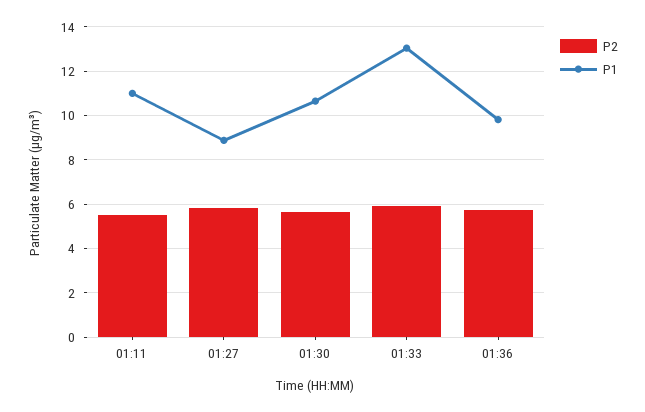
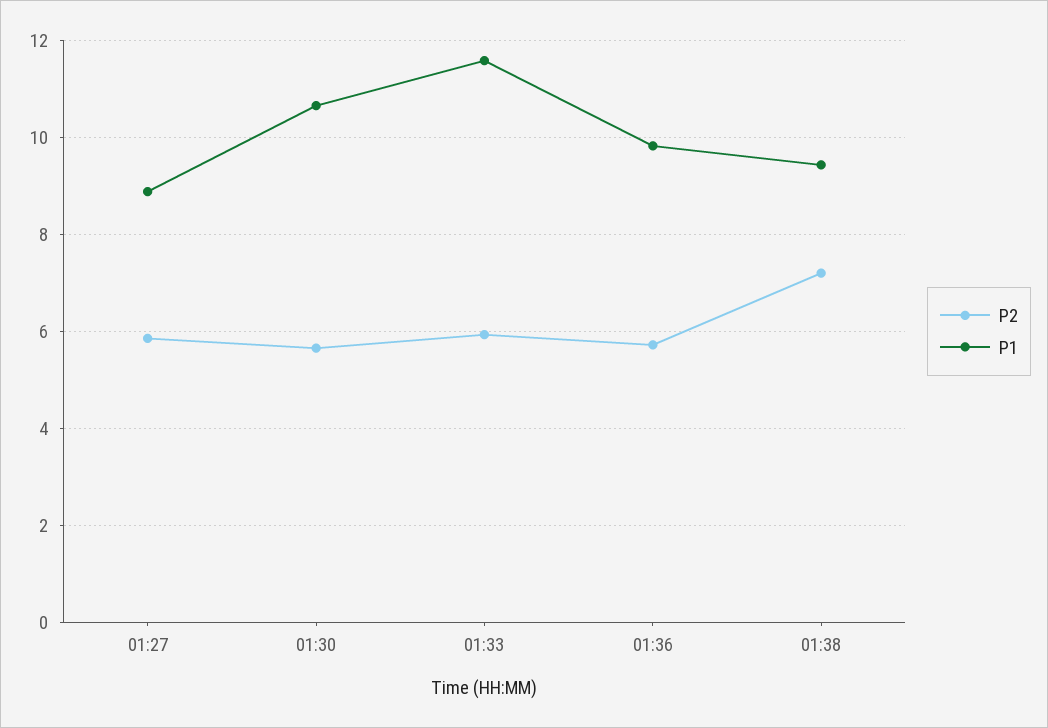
P2, 01:11: 5.5 -> none
P1, 01:11: 11 -> none
P1, 01:33: 13 -> 11.6
P2, 01:38: none -> 7.2
P1, 01:38: none -> 9.4

